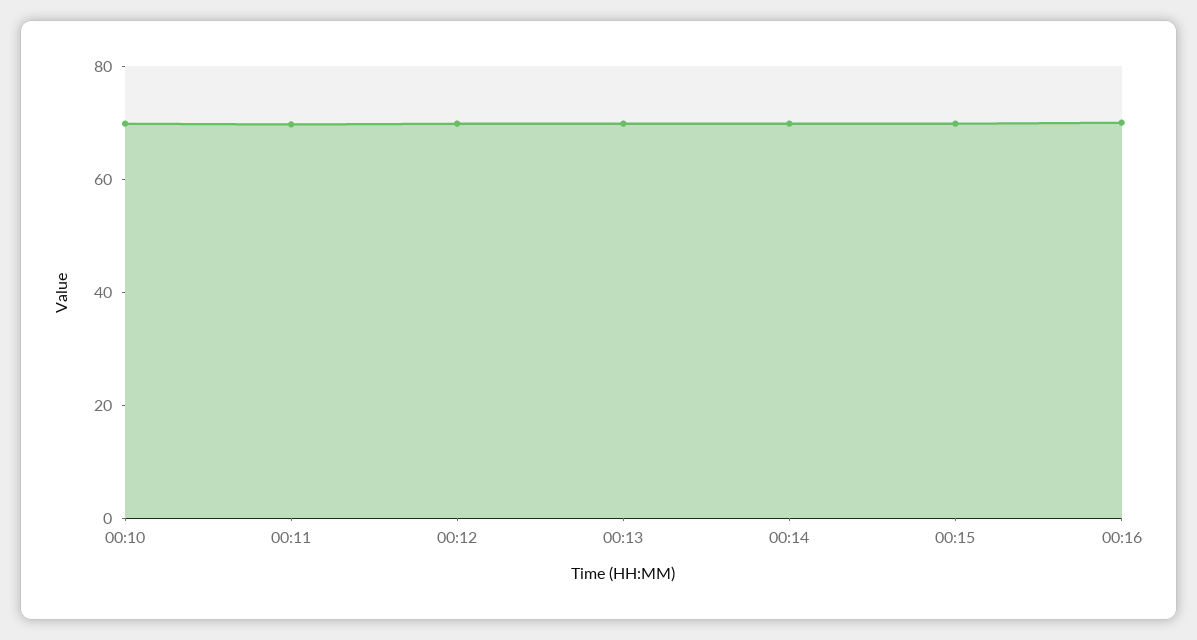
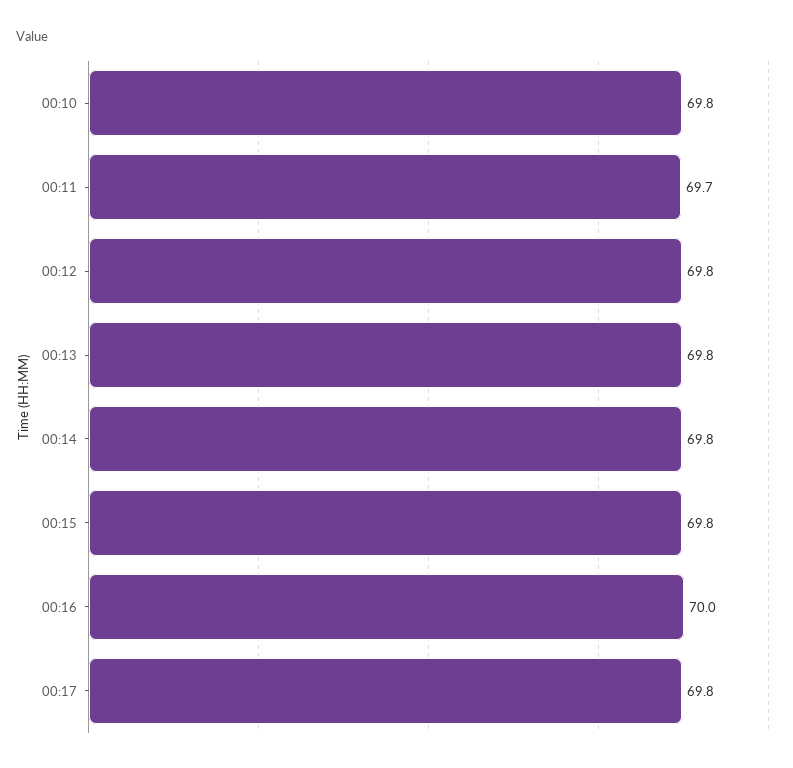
00:17: none -> 69.8

